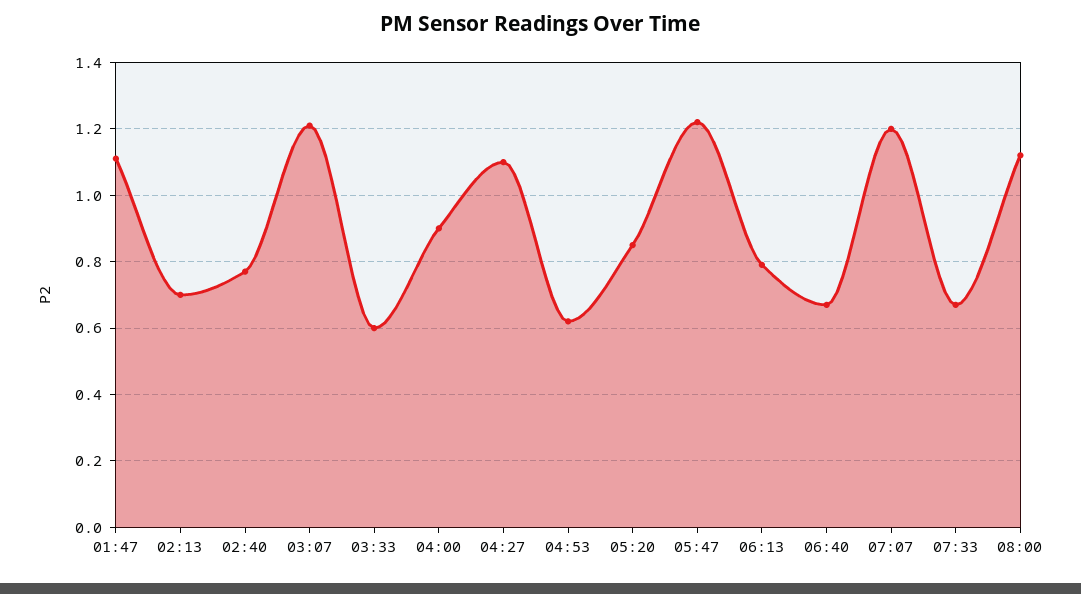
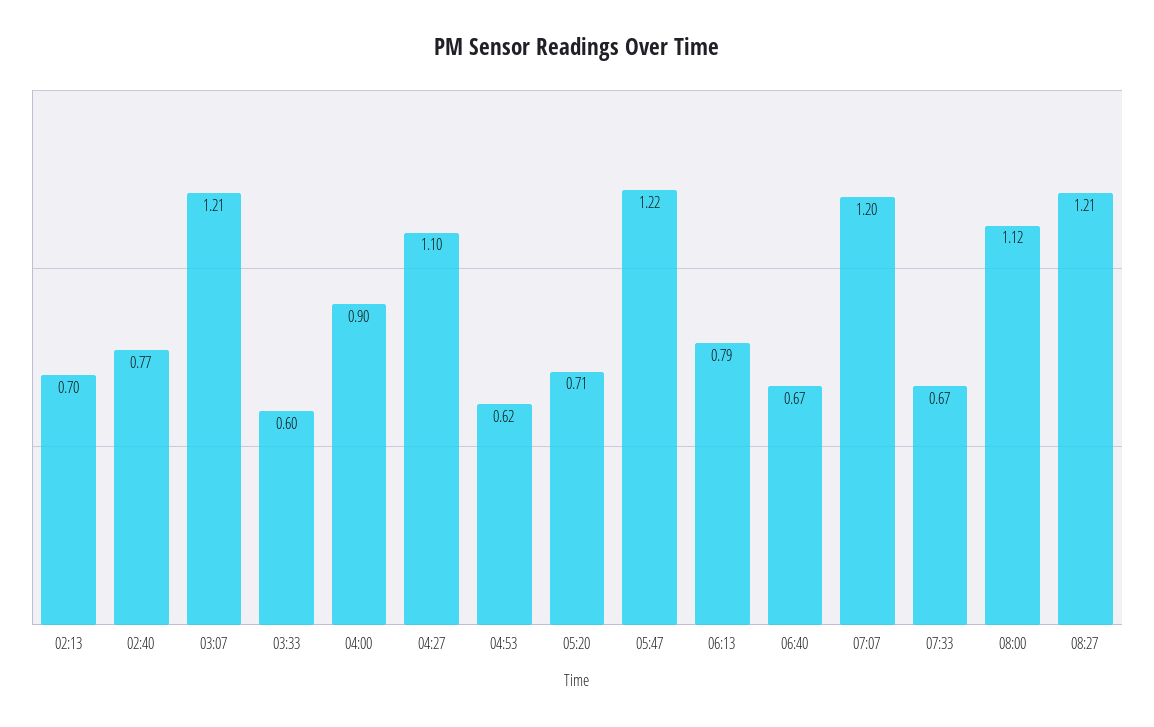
01:47: 1.1 -> none
05:20: 0.85 -> 0.71
08:27: none -> 1.21

